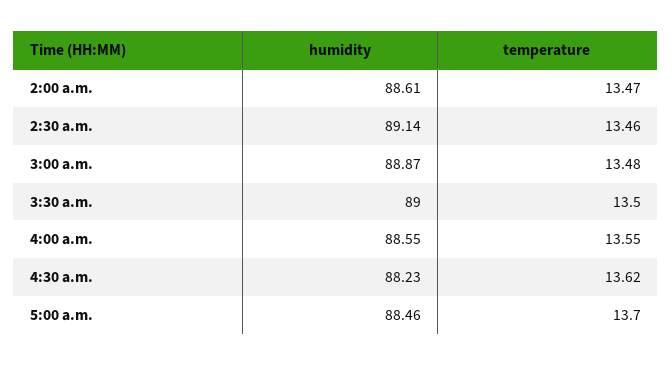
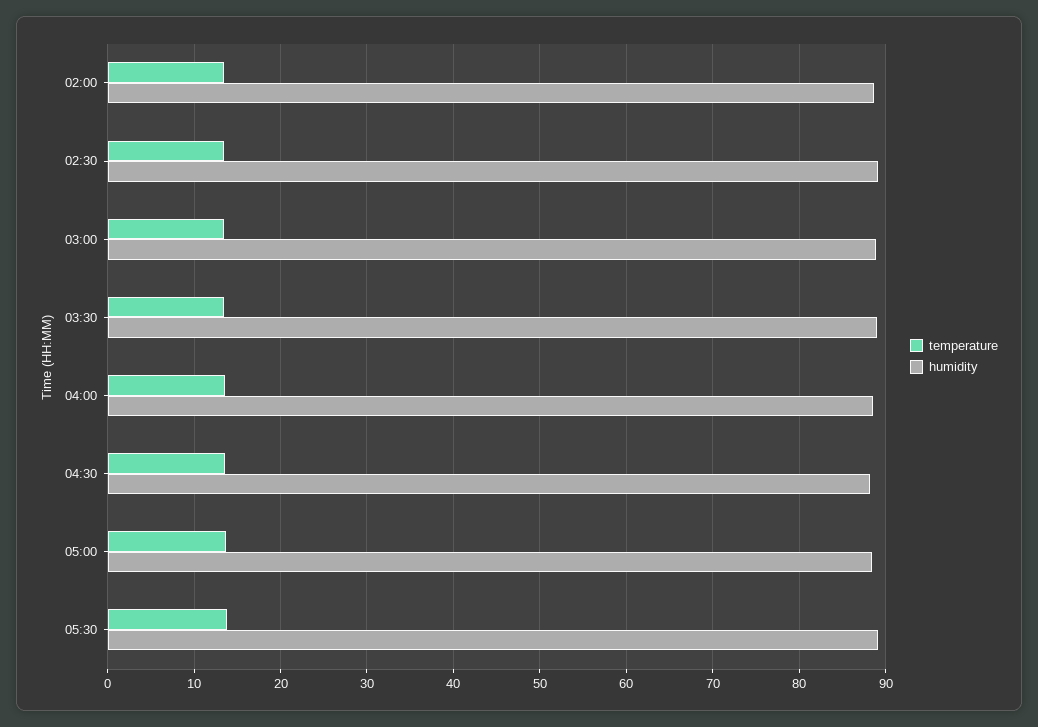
temperature, 05:30: none -> 14
humidity, 05:30: none -> 89

